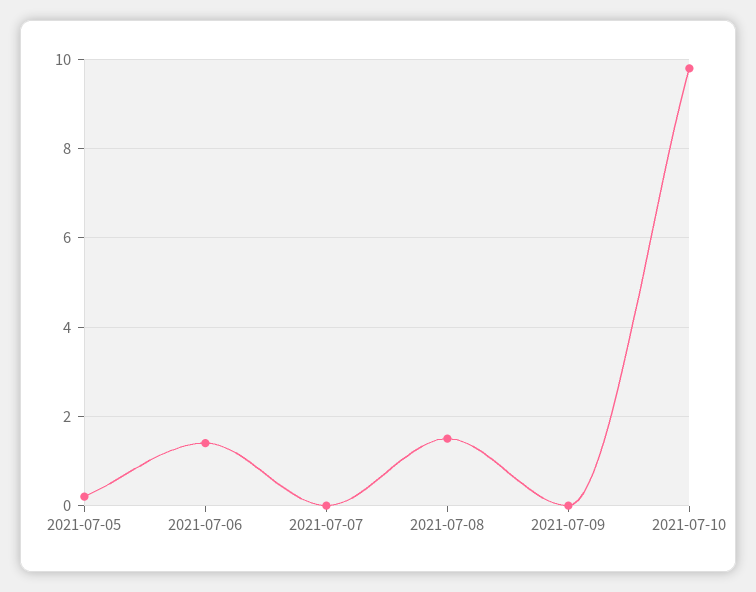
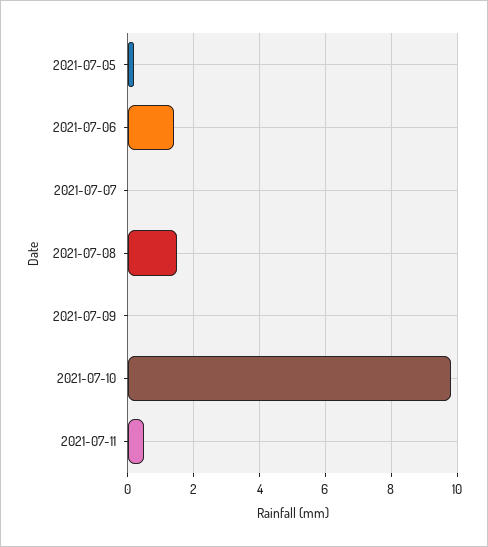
2021-07-11: none -> 0.5

